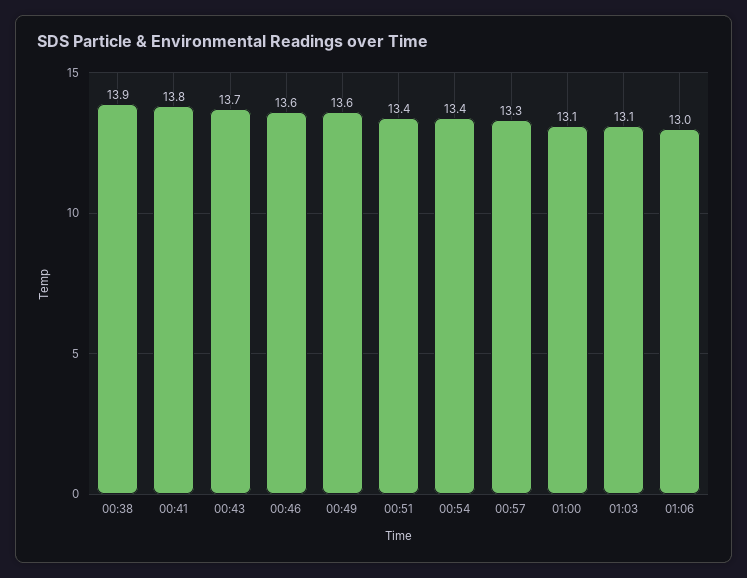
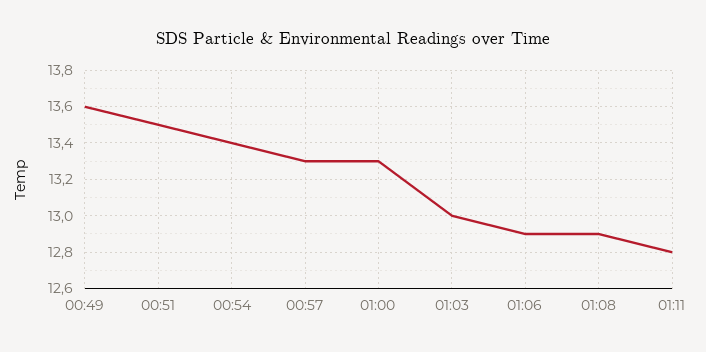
00:38: 13.9 -> none
00:41: 13.8 -> none
00:43: 13.7 -> none
00:46: 13.6 -> none
00:51: 13.4 -> 13.5
01:00: 13.1 -> 13.3
01:03: 13.1 -> 13
01:06: 13 -> 12.9
01:08: none -> 12.9
01:11: none -> 12.8

